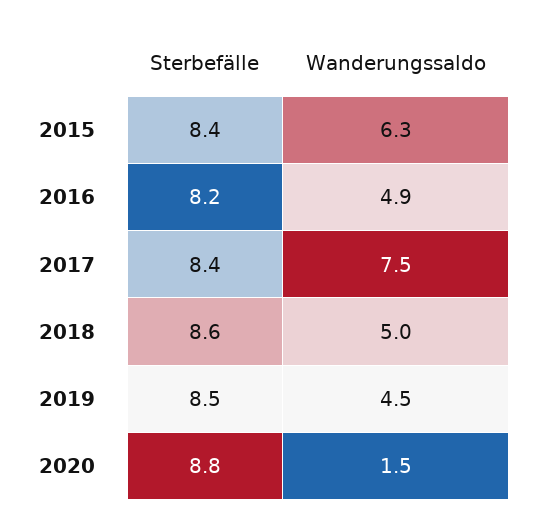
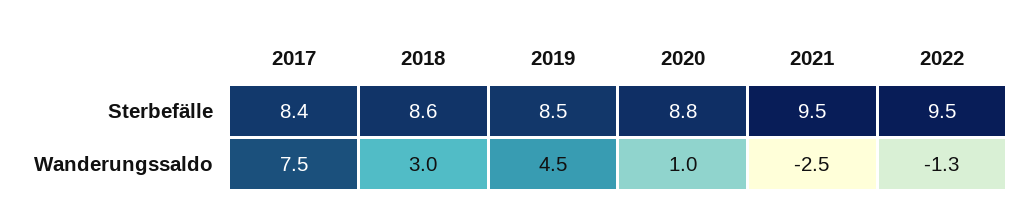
Sterbefälle, 2015: 8.4 -> none
Wanderungssaldo, 2015: 6.3 -> none
Sterbefälle, 2016: 8.2 -> none
Wanderungssaldo, 2016: 4.9 -> none
Wanderungssaldo, 2018: 5 -> 3
Wanderungssaldo, 2020: 1.5 -> 1
Sterbefälle, 2021: none -> 9.5
Sterbefälle, 2022: none -> 9.5
Wanderungssaldo, 2021: none -> -2.5
Wanderungssaldo, 2022: none -> -1.3

